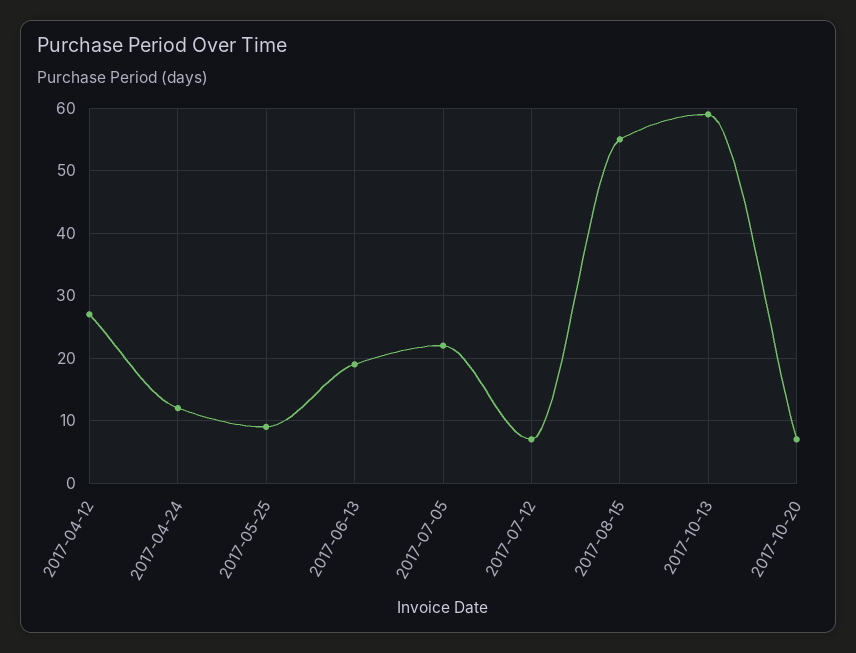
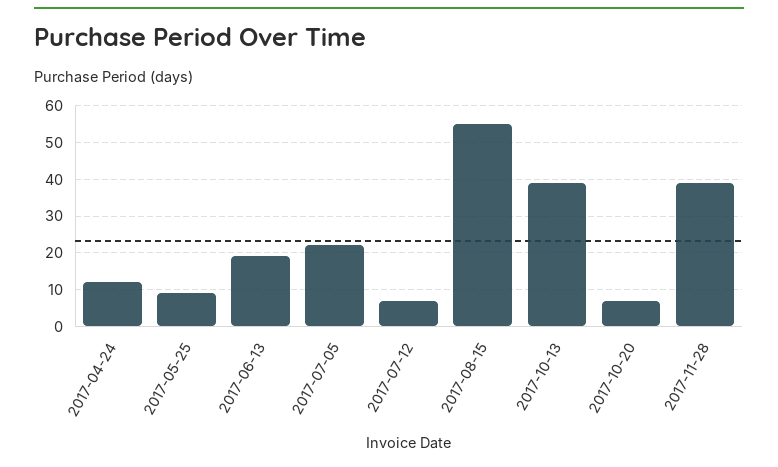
2017-04-12: 27 -> none
2017-10-13: 59 -> 40
2017-11-28: none -> 40

